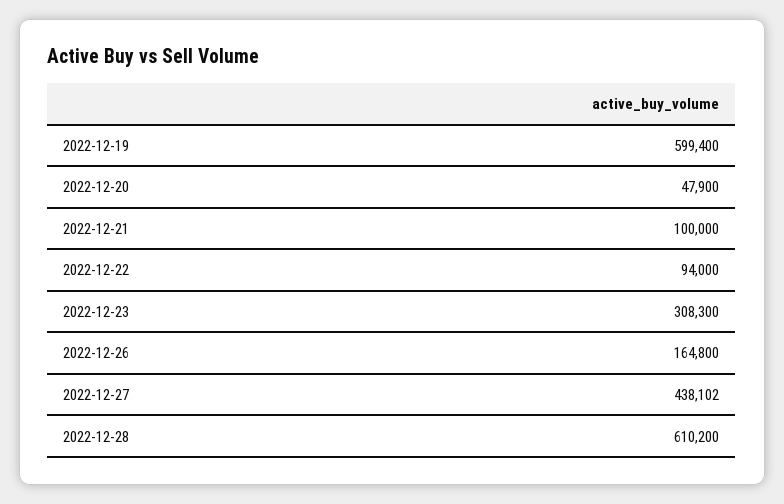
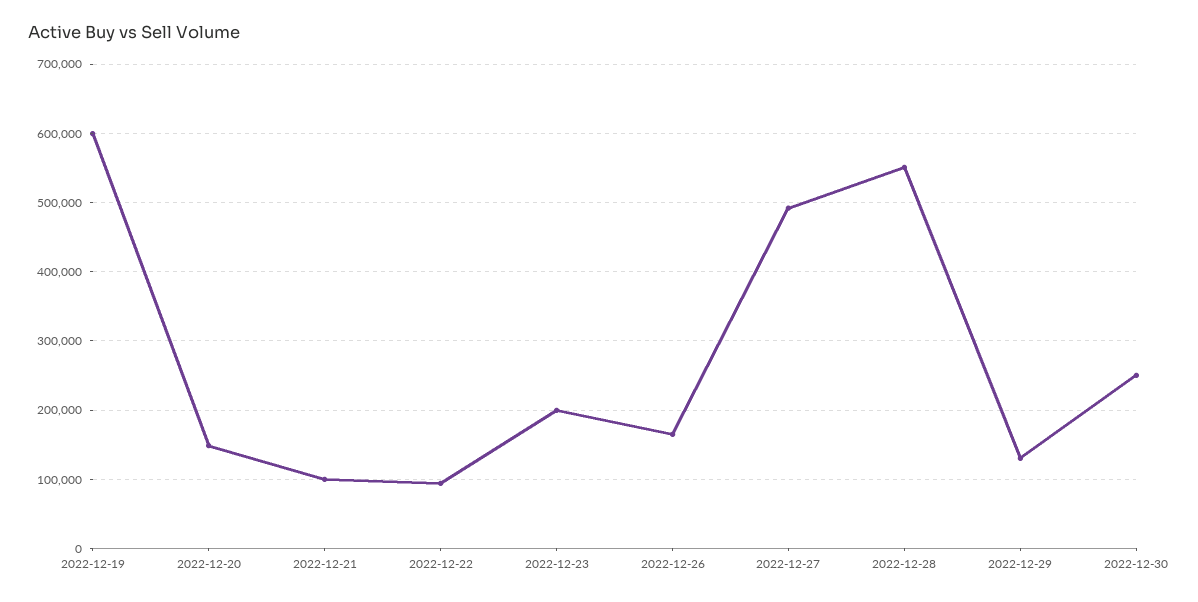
2022-12-20: 47900 -> 150000
2022-12-23: 308300 -> 200000
2022-12-27: 438102 -> 490000
2022-12-28: 610200 -> 550000
2022-12-29: none -> 130000
2022-12-30: none -> 250000

